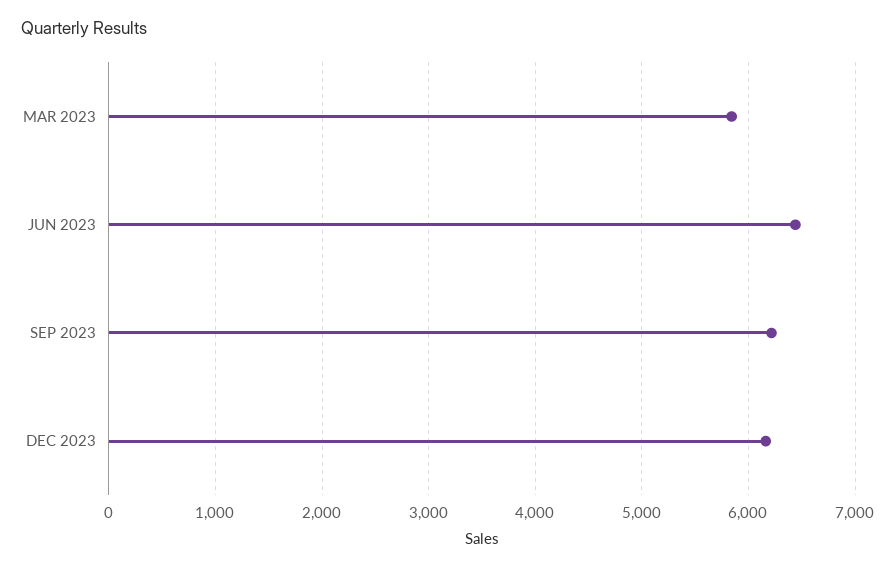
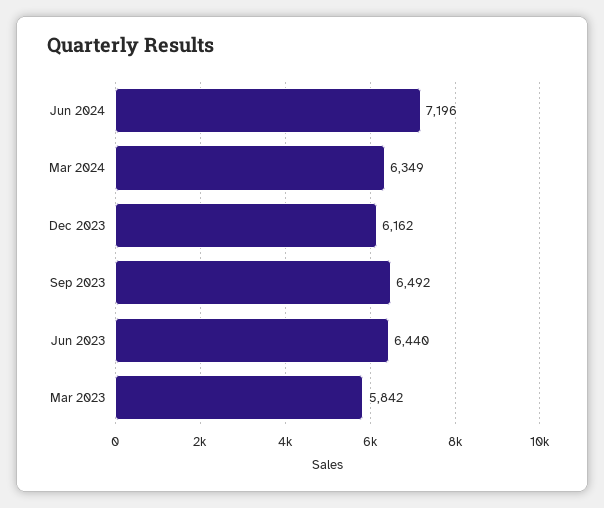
SEP 2023: 6200 -> 6492
Jun 2024: none -> 7196
Mar 2024: none -> 6349

